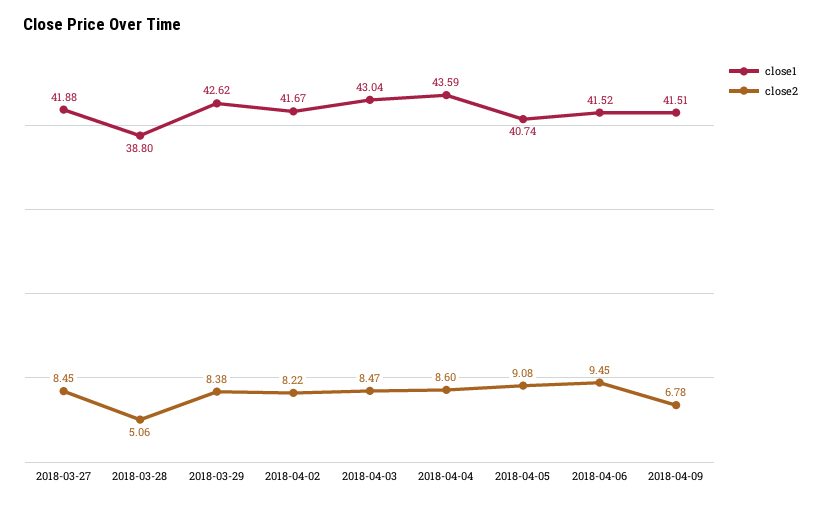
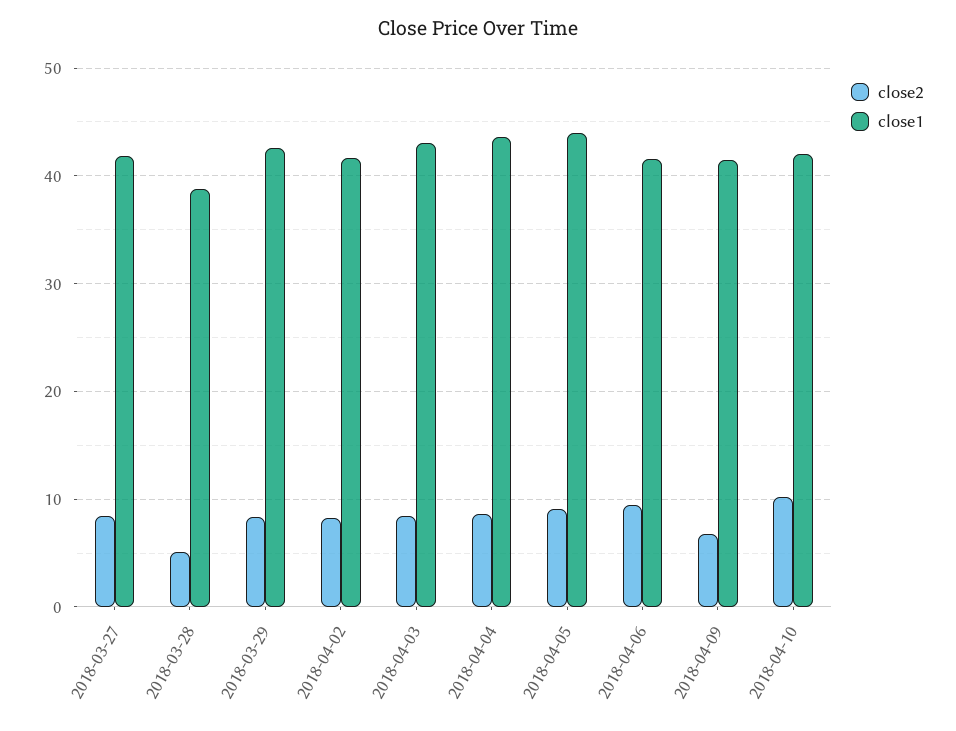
close1, 2018-04-05: 40.74 -> 44
close2, 2018-04-10: none -> 10
close1, 2018-04-10: none -> 42

